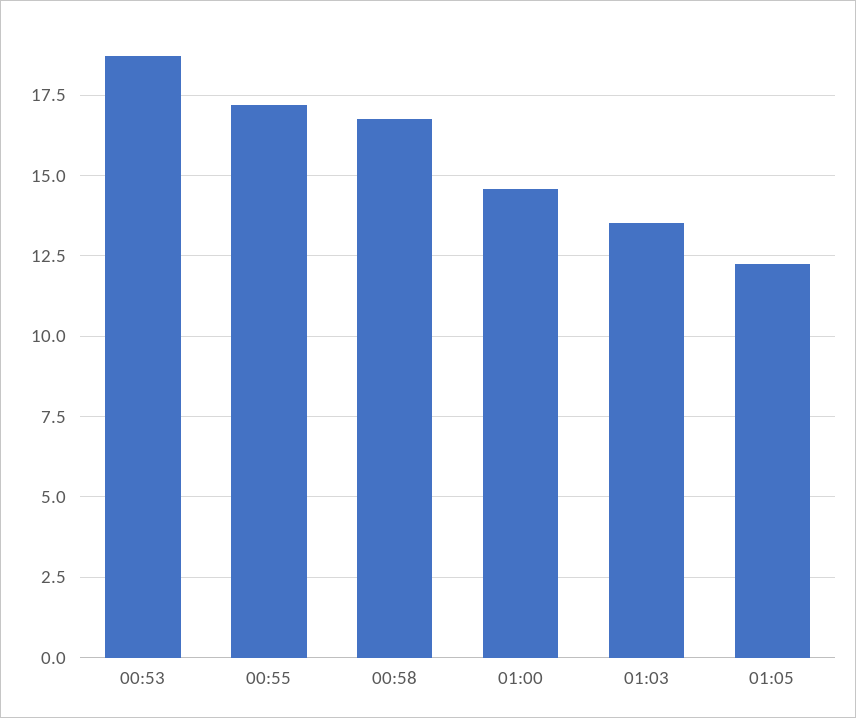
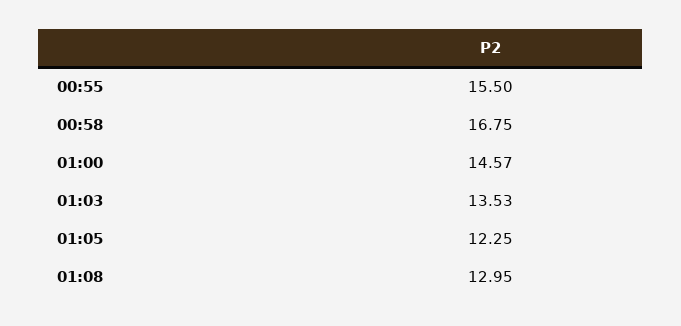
00:53: 18.75 -> none
00:55: 17.25 -> 15.5
01:08: none -> 12.95

